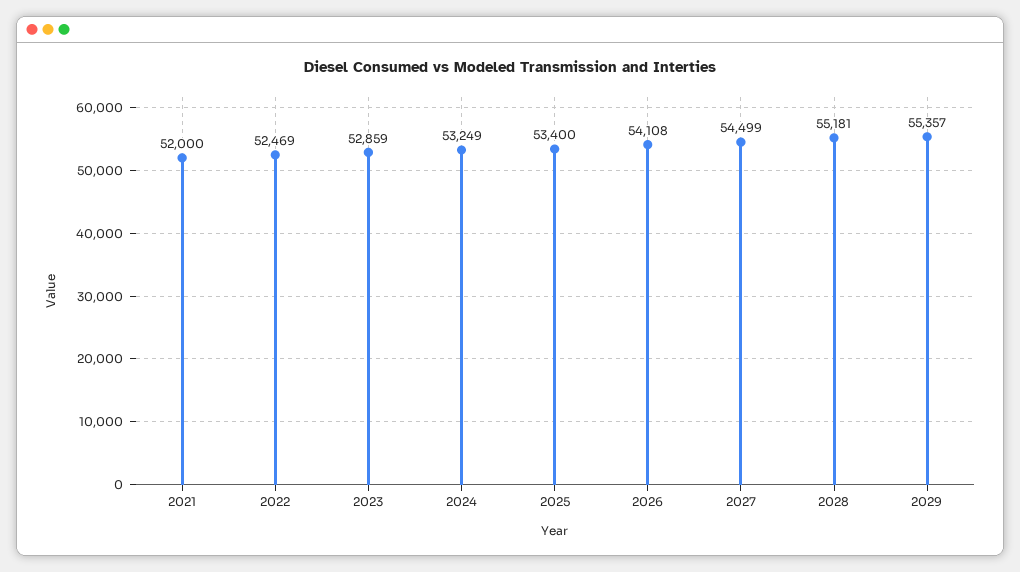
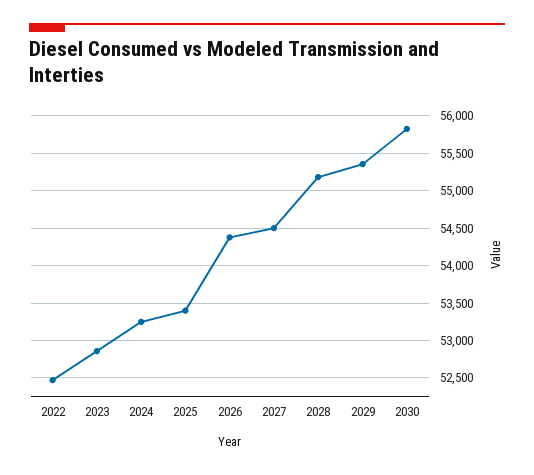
2021: 52000 -> none
2026: 54108 -> 54400
2030: none -> 55800

